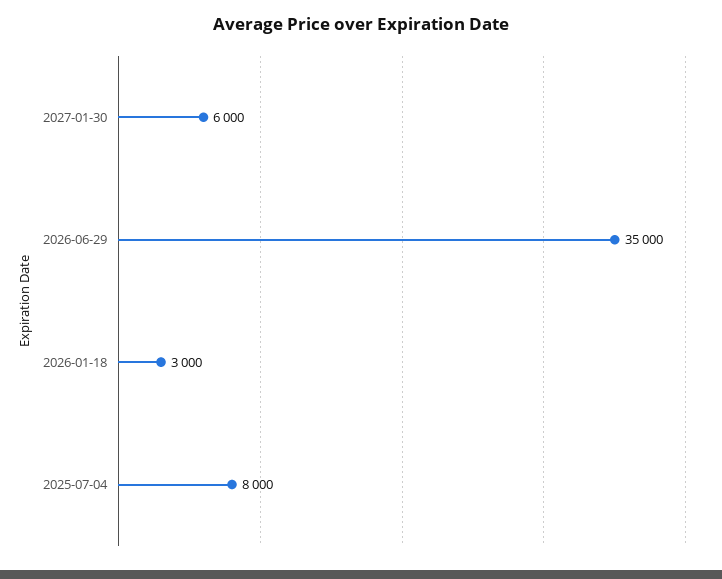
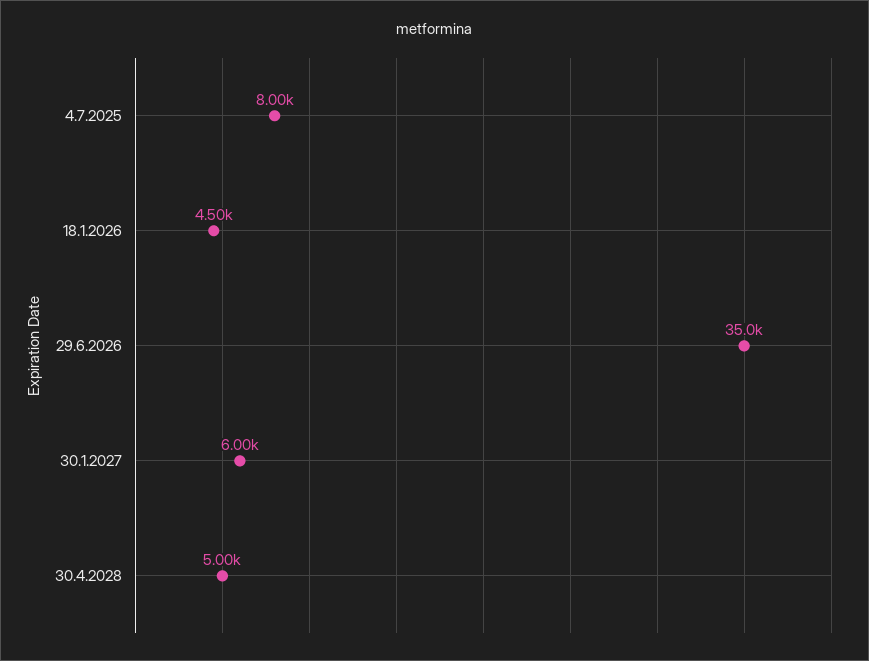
2026-01-18: 3000 -> 4500
30.4.2028: none -> 5000

